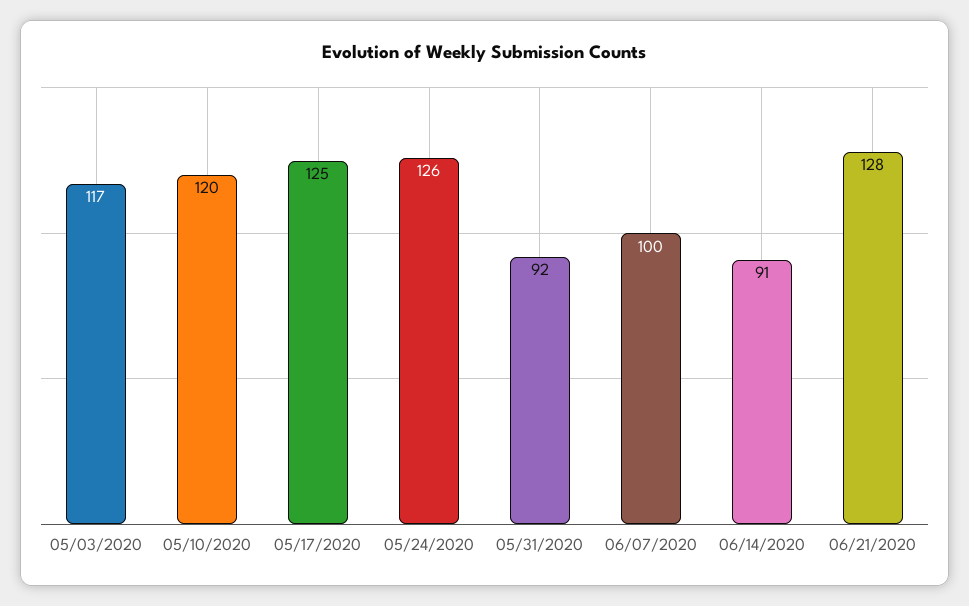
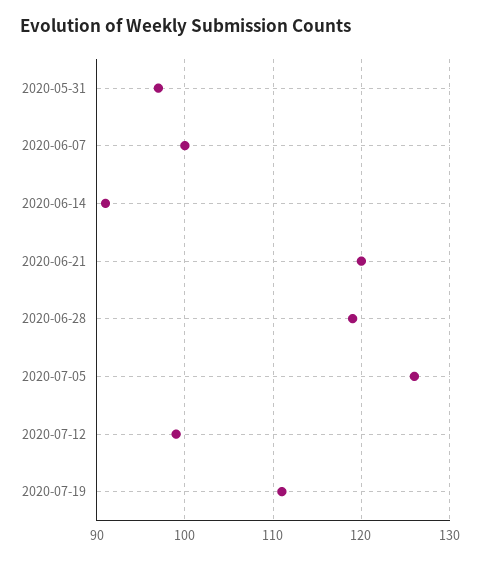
05/03/2020: 117 -> none
05/10/2020: 120 -> none
05/17/2020: 125 -> none
05/24/2020: 126 -> none
05/31/2020: 92 -> 97
06/21/2020: 128 -> 120
2020-06-28: none -> 119
2020-07-05: none -> 126
2020-07-12: none -> 99
2020-07-19: none -> 111

